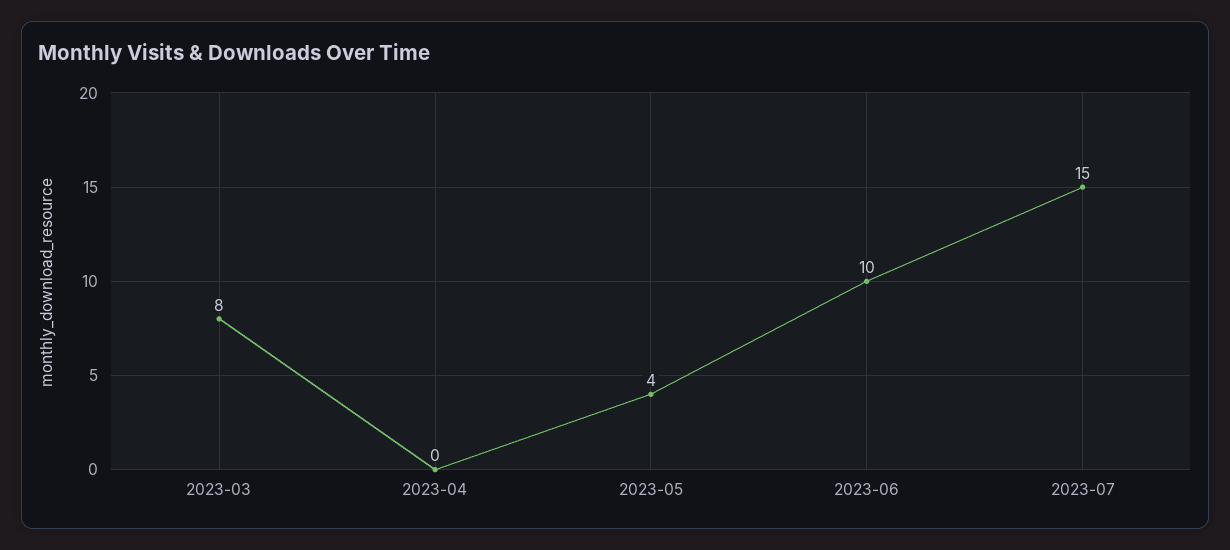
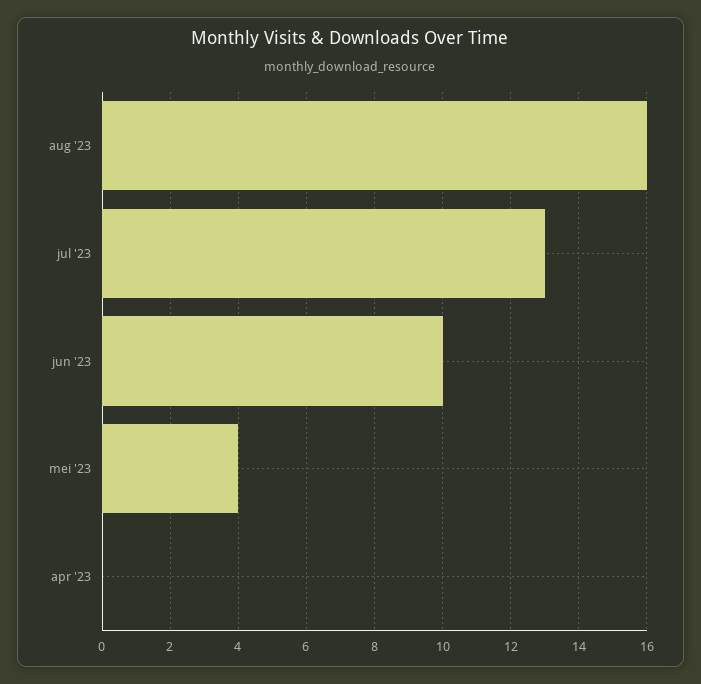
2023-03: 8 -> none
2023-07: 15 -> 13
aug '23: none -> 16

